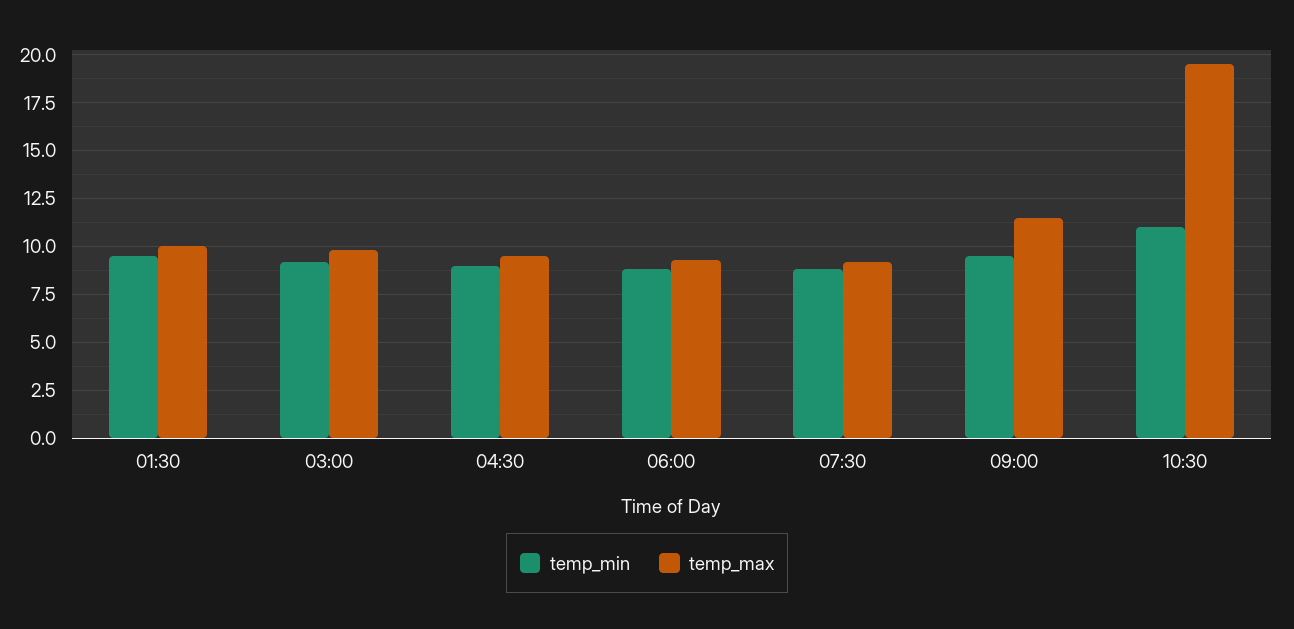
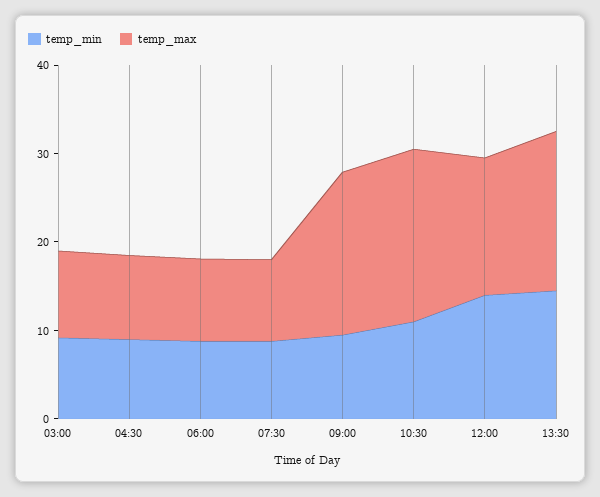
temp_min, 01:30: 9.5 -> none
temp_max, 01:30: 10 -> none
temp_max, 09:00: 11.5 -> 18
temp_min, 12:00: none -> 14
temp_max, 12:00: none -> 16
temp_min, 13:30: none -> 14
temp_max, 13:30: none -> 18

